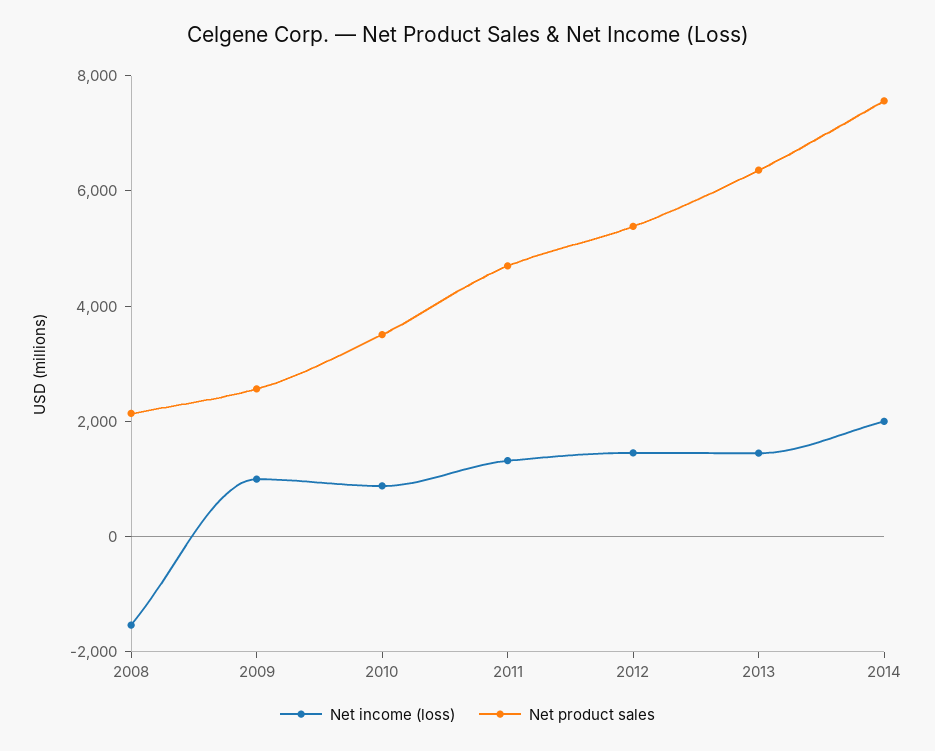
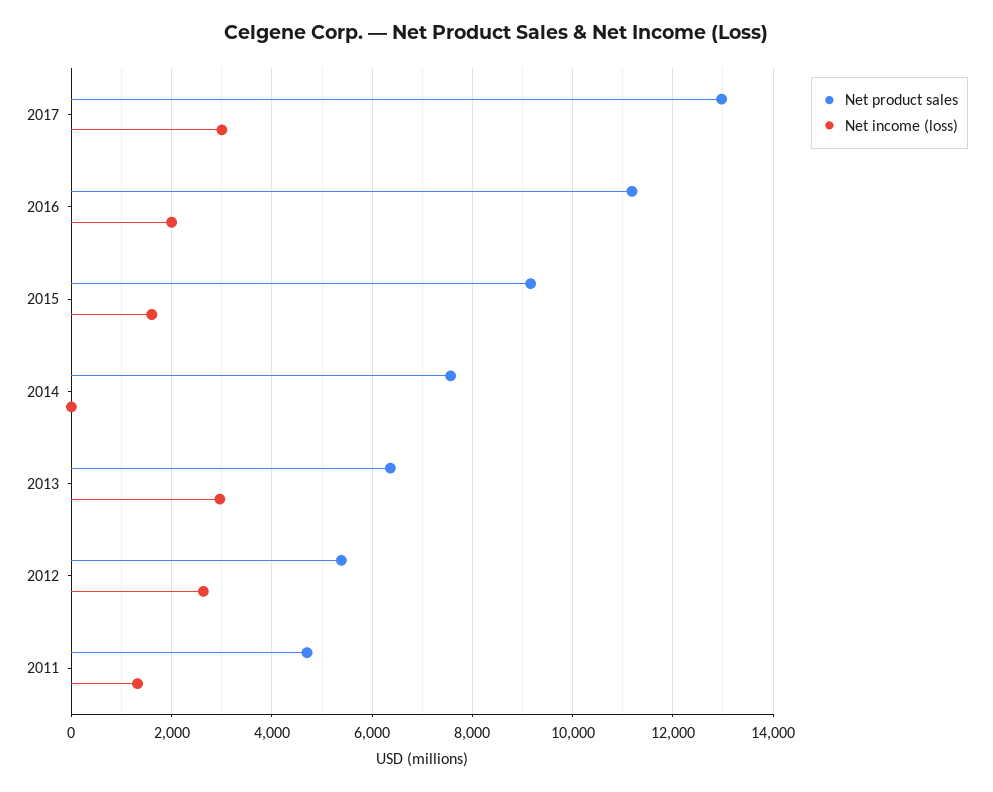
Net income (loss), 2008: -1500 -> none
Net product sales, 2008: 2000 -> none
Net income (loss), 2009: 1000 -> none
Net product sales, 2009: 2500 -> none
Net income (loss), 2010: 1000 -> none
Net product sales, 2010: 3500 -> none
Net income (loss), 2012: 1500 -> 2600
Net income (loss), 2013: 1500 -> 3000
Net income (loss), 2014: 2000 -> 0
Net product sales, 2017: none -> 13000
Net income (loss), 2017: none -> 3000
Net product sales, 2016: none -> 11200
Net income (loss), 2016: none -> 2000
Net product sales, 2015: none -> 9200
Net income (loss), 2015: none -> 1600

